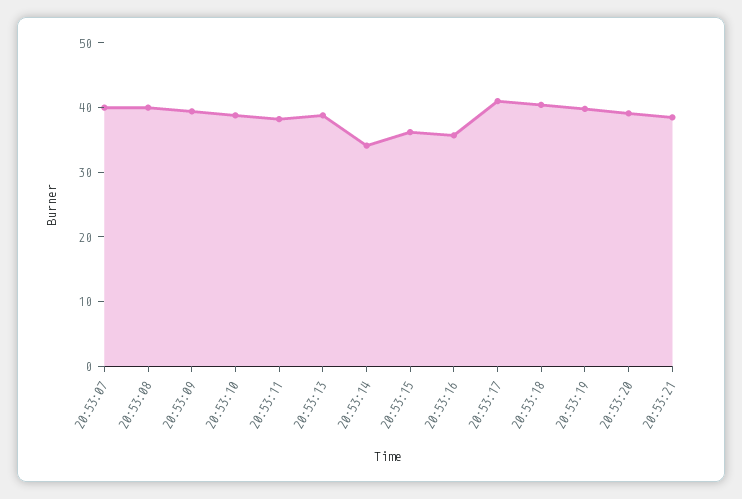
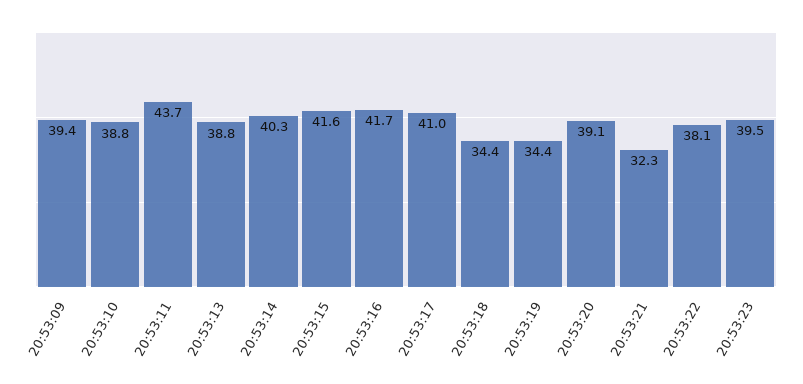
20:53:07: 40 -> none
20:53:08: 40 -> none
20:53:11: 38 -> 43.7
20:53:14: 34 -> 40.3
20:53:15: 36 -> 41.6
20:53:16: 36 -> 41.7
20:53:18: 40 -> 34.4
20:53:19: 40 -> 34.4
20:53:21: 38 -> 32.3
20:53:22: none -> 38.1
20:53:23: none -> 39.5

